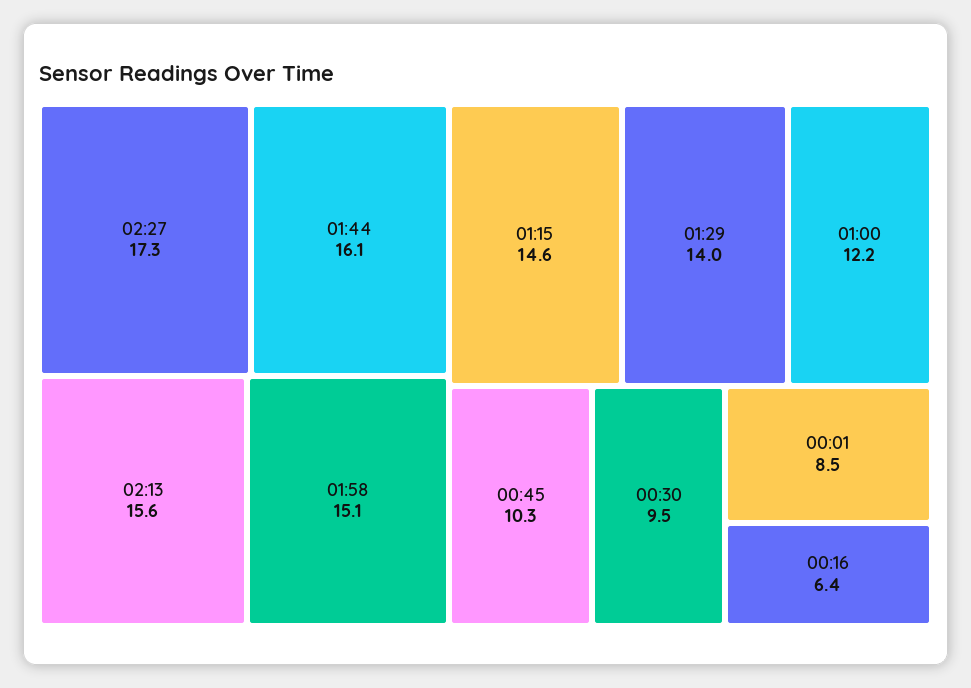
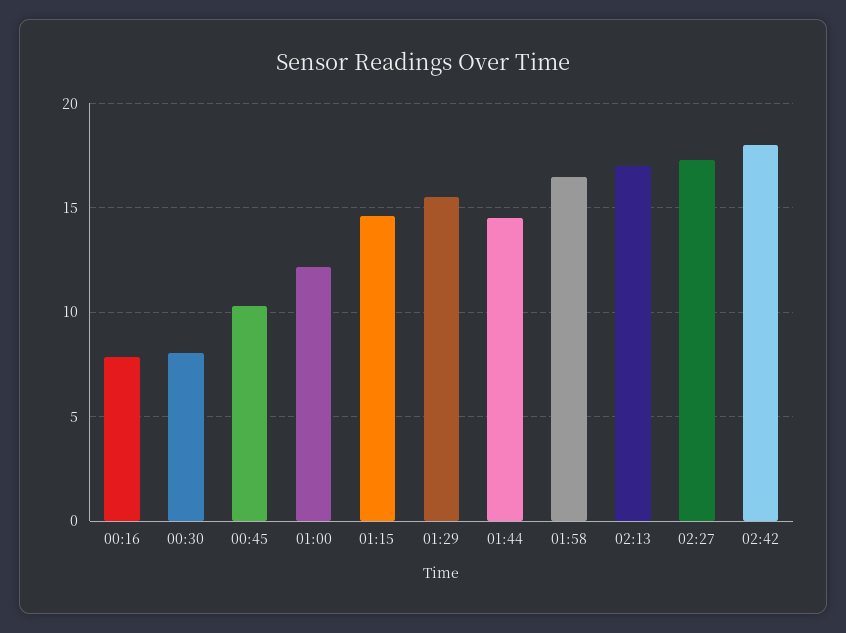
01:44: 16.1 -> 14.5
02:13: 15.6 -> 17
01:58: 15.1 -> 16.5
01:29: 14 -> 15.5
00:30: 9.5 -> 8
00:01: 8.5 -> none
00:16: 6.4 -> 8
02:42: none -> 18

